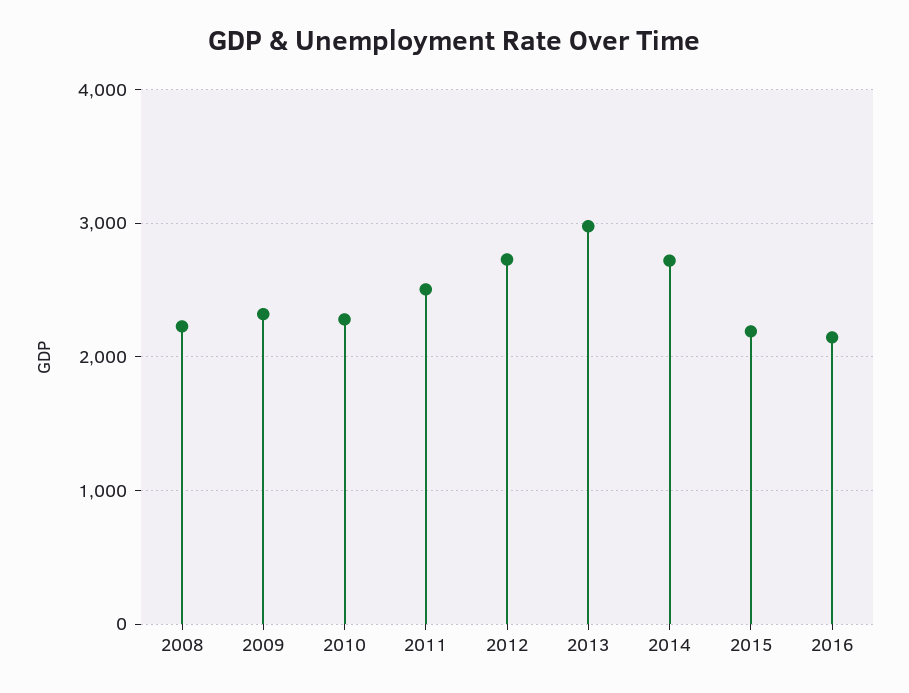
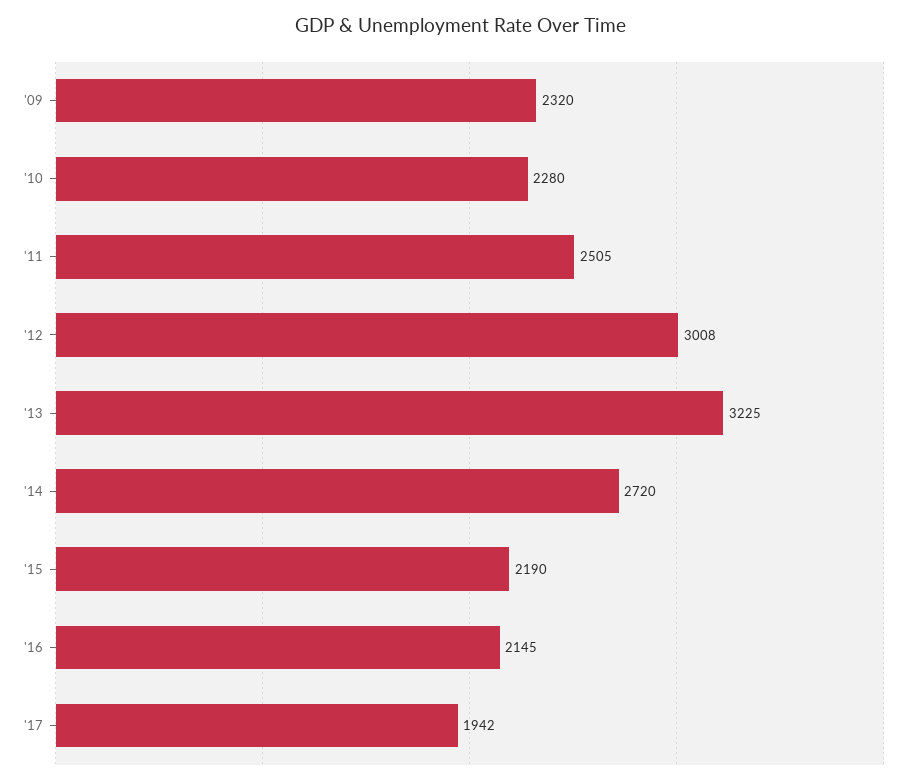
2008: 2200 -> none
2012: 2700 -> 3008
2013: 3000 -> 3225
'17: none -> 1942

